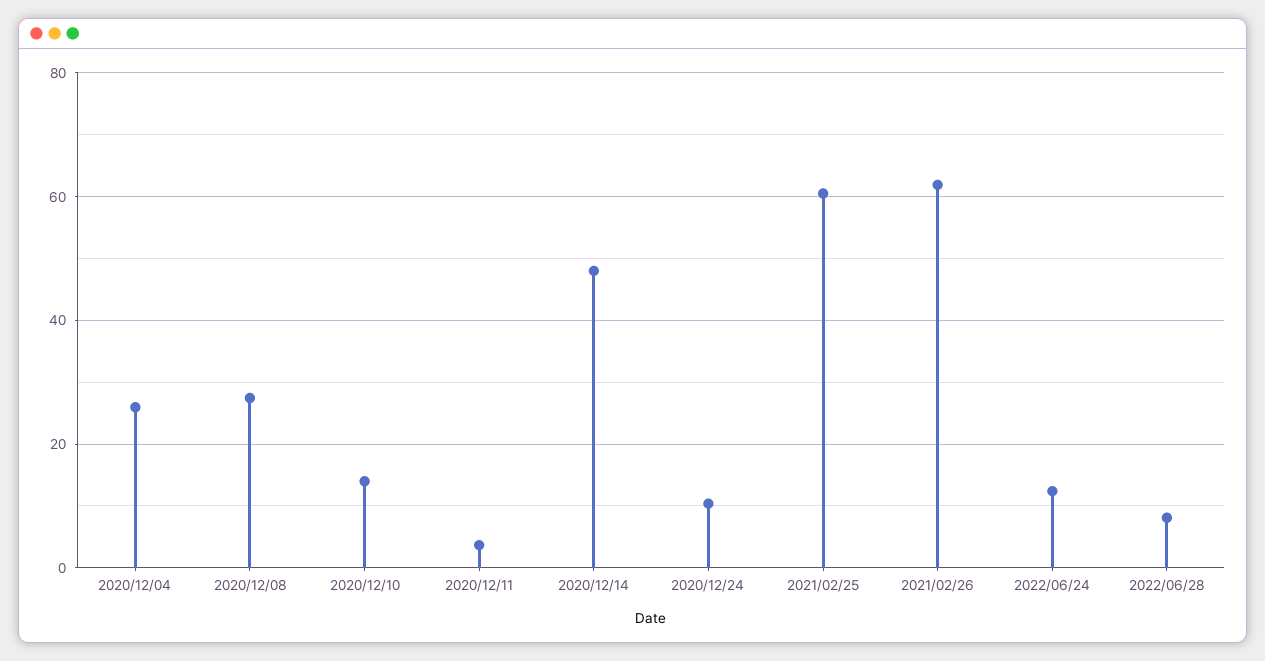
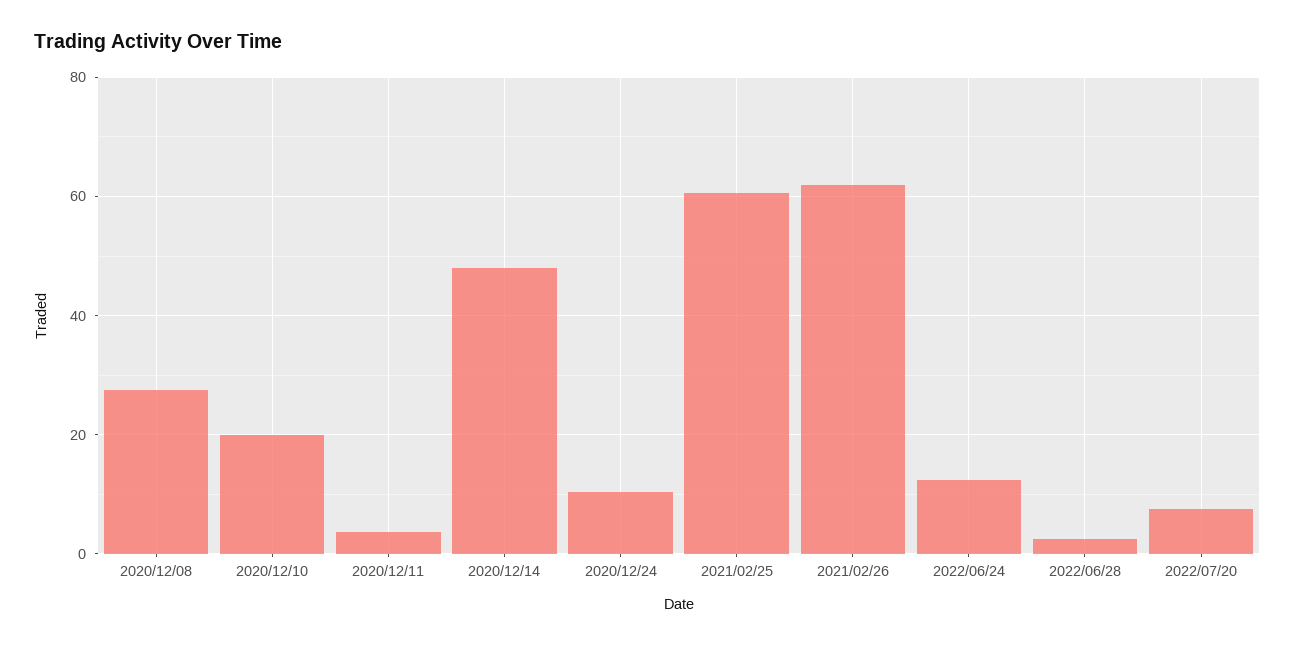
2020/12/04: 26 -> none
2020/12/10: 14 -> 20
2022/06/28: 8 -> 2
2022/07/20: none -> 8

